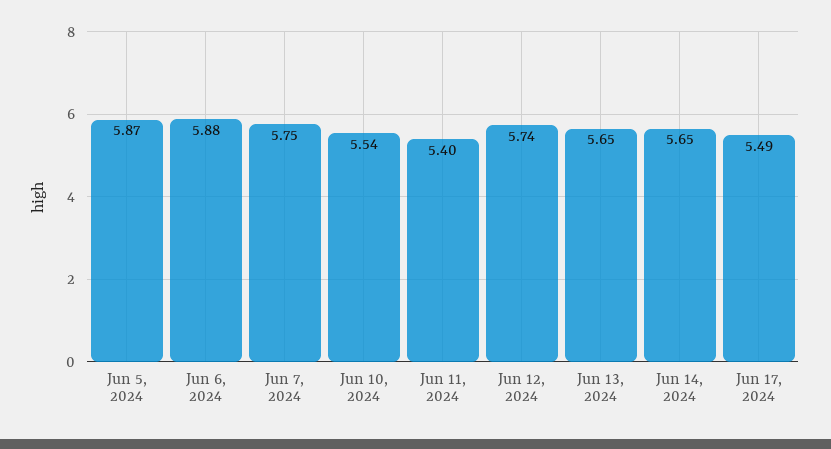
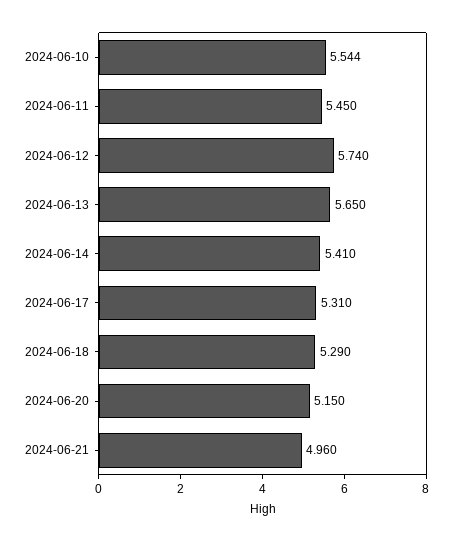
Jun 5, 2024: 5.87 -> none
Jun 6, 2024: 5.88 -> none
Jun 7, 2024: 5.75 -> none
Jun 11, 2024: 5.4 -> 5.45
Jun 14, 2024: 5.65 -> 5.41
Jun 17, 2024: 5.49 -> 5.31
2024-06-18: none -> 5.29
2024-06-20: none -> 5.15
2024-06-21: none -> 4.96

